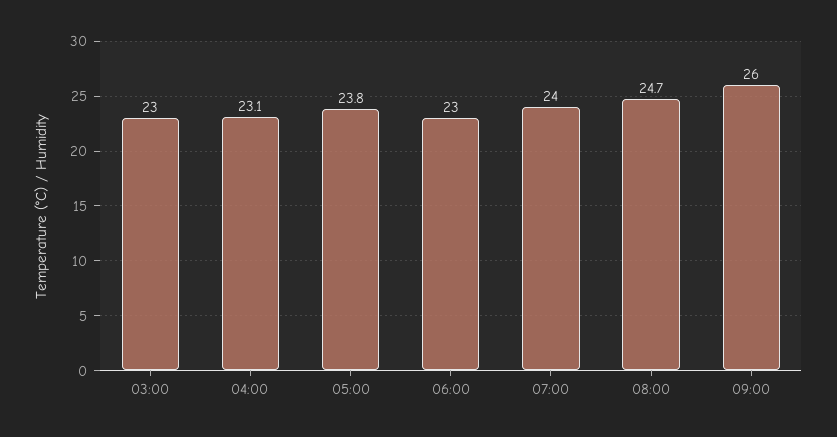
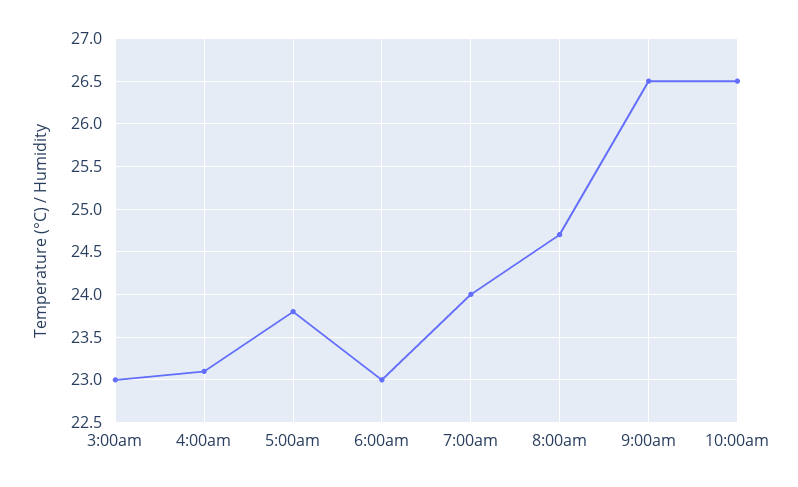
09:00: 26 -> 26.5
10:00am: none -> 26.5

